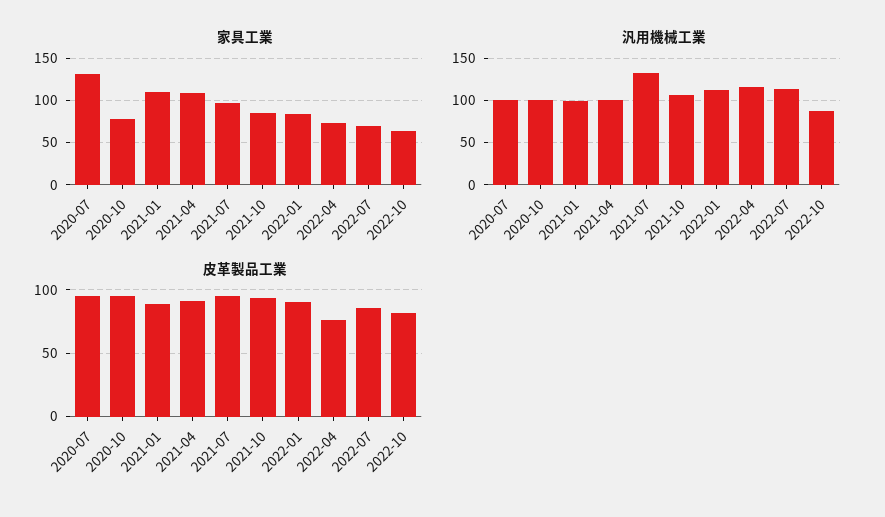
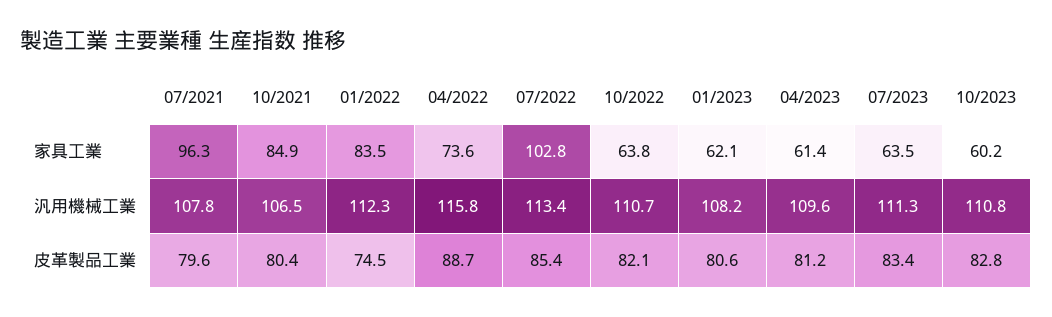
家具工業, 2020-07: 130 -> none
家具工業, 2020-10: 80 -> none
家具工業, 2021-01: 110 -> none
家具工業, 2021-04: 110 -> none
家具工業, 2022-07: 70 -> 102.8
汎用機械工業, 2020-07: 100 -> none
汎用機械工業, 2020-10: 100 -> none
汎用機械工業, 2021-01: 100 -> none
汎用機械工業, 2021-04: 100 -> none
汎用機械工業, 2021-07: 130 -> 107.8
汎用機械工業, 2022-10: 90 -> 110.7
皮革製品工業, 2020-07: 95 -> none
皮革製品工業, 2020-10: 95 -> none
皮革製品工業, 2021-01: 90 -> none
皮革製品工業, 2021-04: 90 -> none
皮革製品工業, 2021-07: 95 -> 79.6
皮革製品工業, 2021-10: 95 -> 80.4
皮革製品工業, 2022-01: 90 -> 74.5
皮革製品工業, 2022-04: 75 -> 88.7
家具工業, 01/2023: none -> 62.1
家具工業, 04/2023: none -> 61.4
家具工業, 07/2023: none -> 63.5
家具工業, 10/2023: none -> 60.2
汎用機械工業, 01/2023: none -> 108.2
汎用機械工業, 04/2023: none -> 109.6
汎用機械工業, 07/2023: none -> 111.3
汎用機械工業, 10/2023: none -> 110.8
皮革製品工業, 01/2023: none -> 80.6
皮革製品工業, 04/2023: none -> 81.2
皮革製品工業, 07/2023: none -> 83.4
皮革製品工業, 10/2023: none -> 82.8

